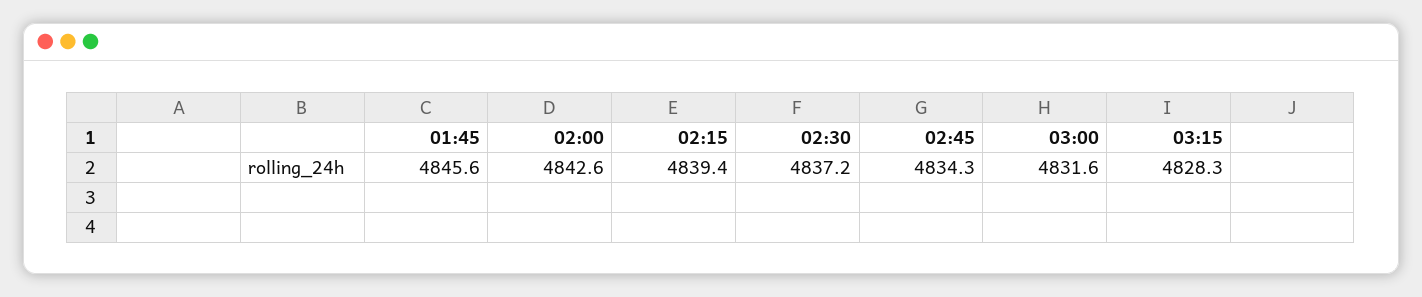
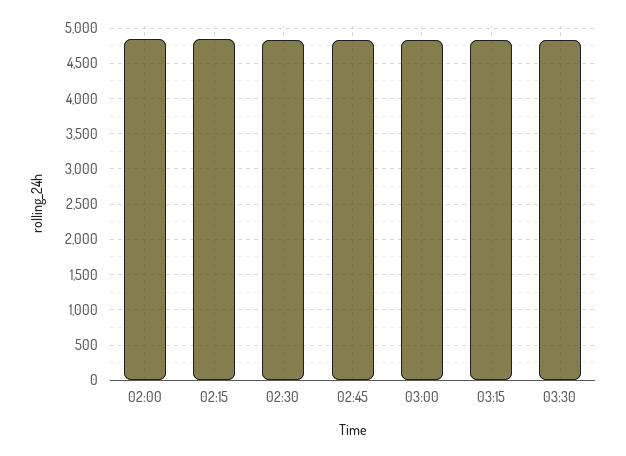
01:45: 4845.6 -> none
03:30: none -> 4800

